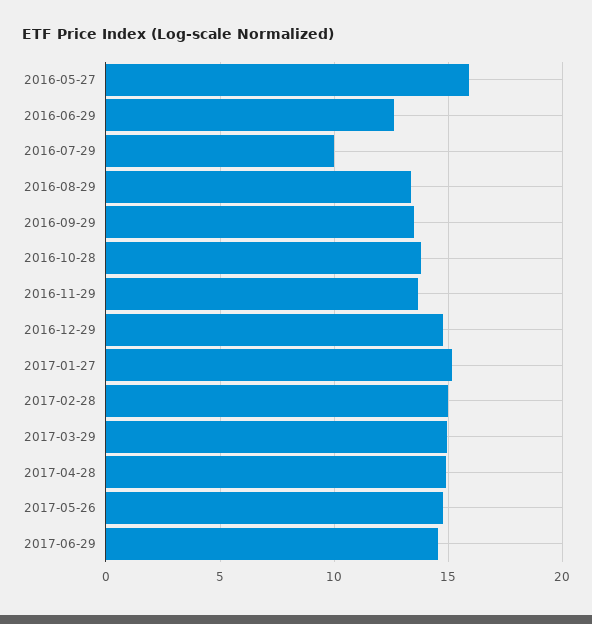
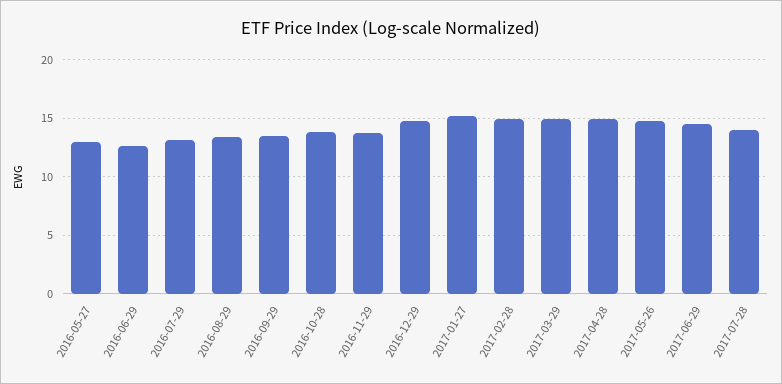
2016-05-27: 16 -> 13
2016-07-29: 10 -> 13
2017-07-28: none -> 14

